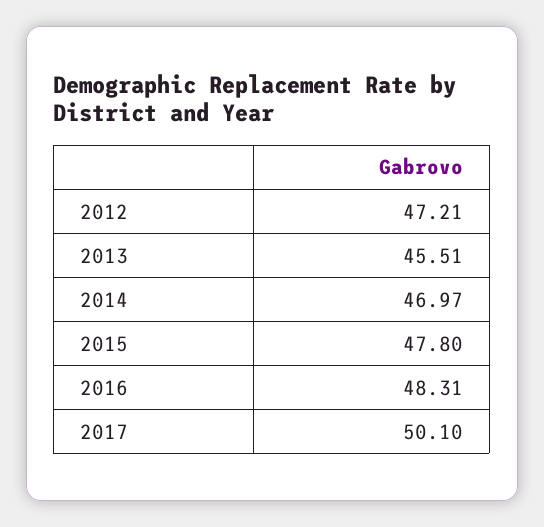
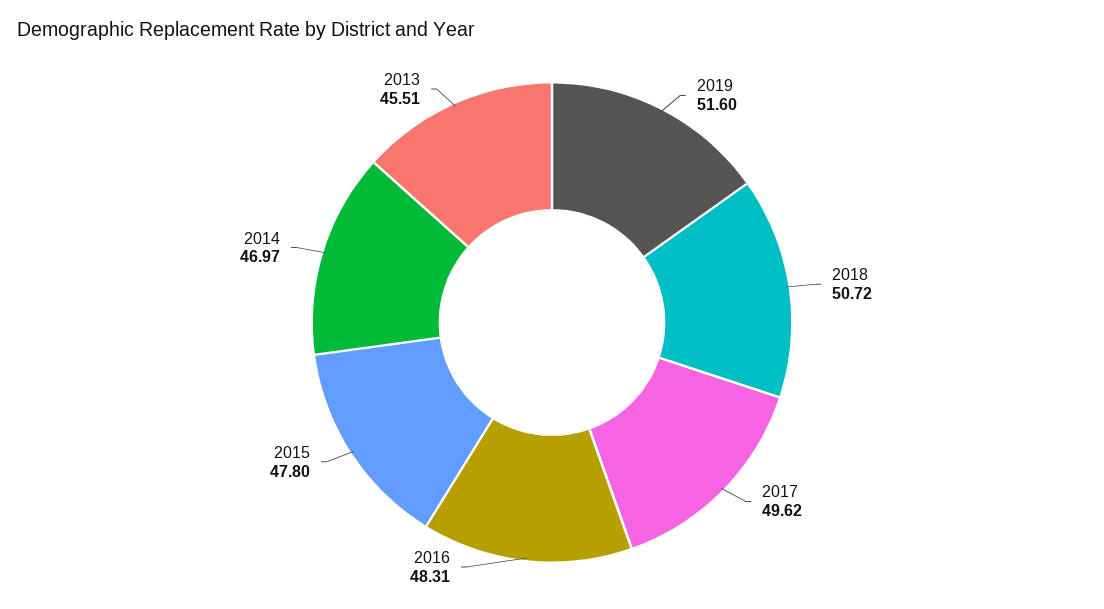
2012: 47.21 -> none
2017: 50.1 -> 49.62
2019: none -> 51.6
2018: none -> 50.72

